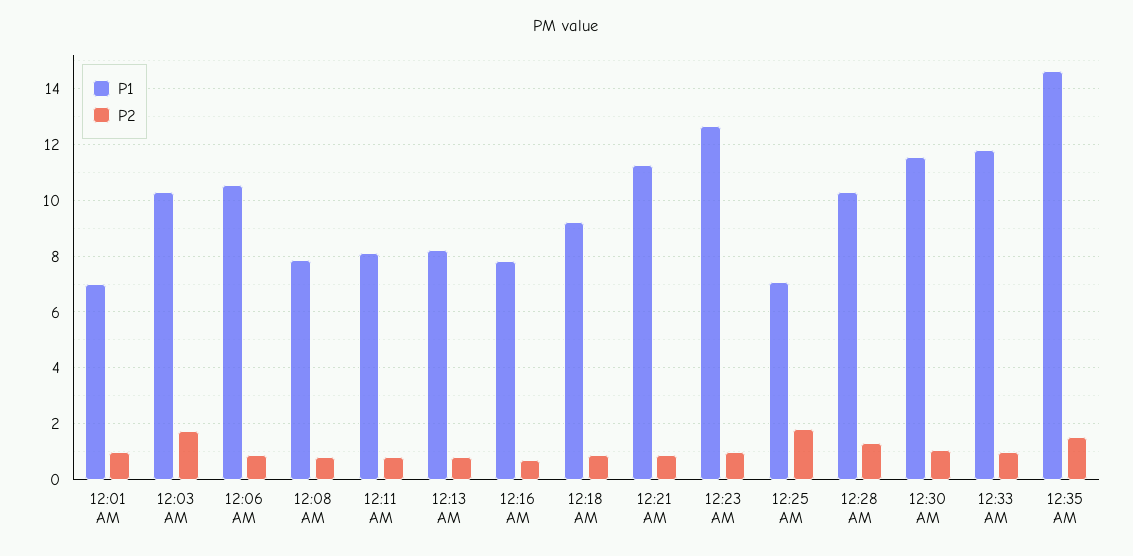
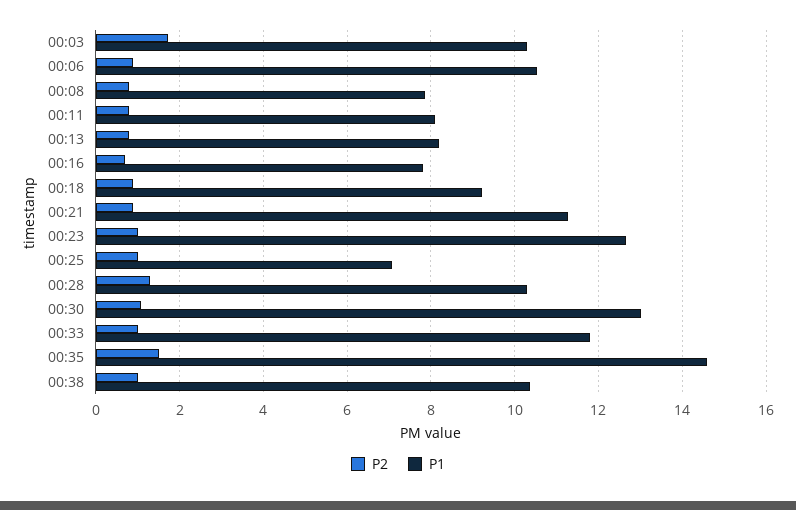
P1, 12:01 AM: 7 -> none
P2, 12:01 AM: 1 -> none
P2, 12:25 AM: 1.75 -> 1
P1, 12:30 AM: 11.5 -> 13
P2, 00:38: none -> 1
P1, 00:38: none -> 10.4

